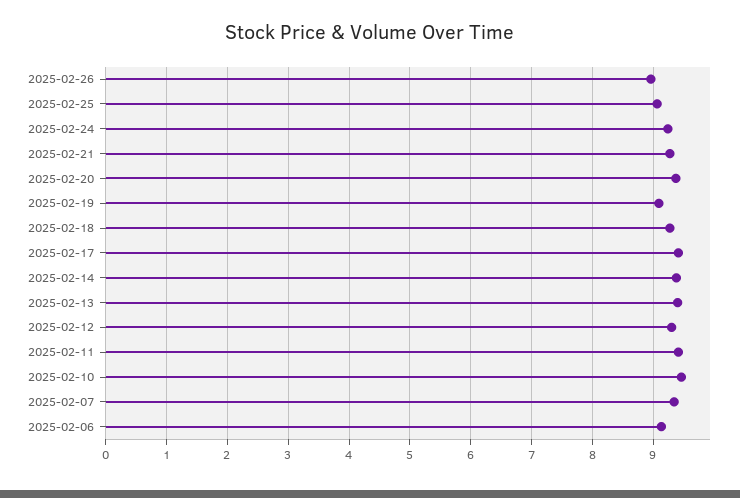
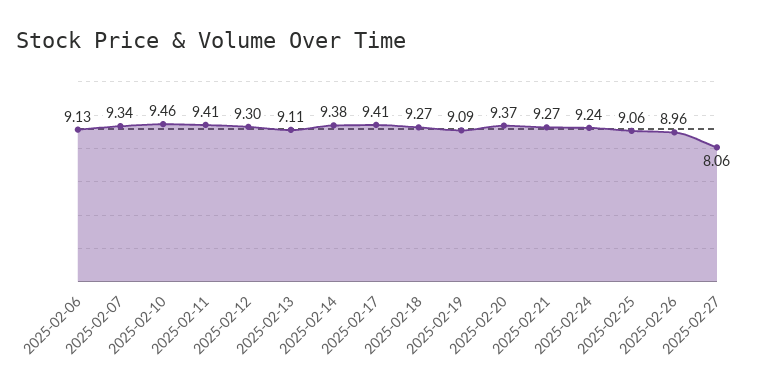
2025-02-13: 9.4 -> 9.11
2025-02-27: none -> 8.06

